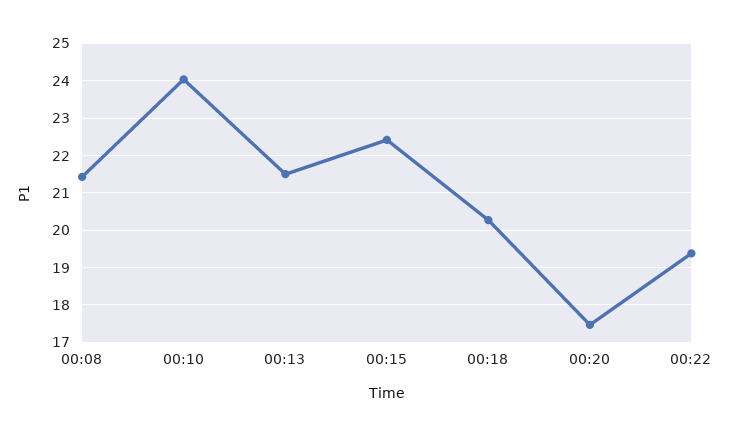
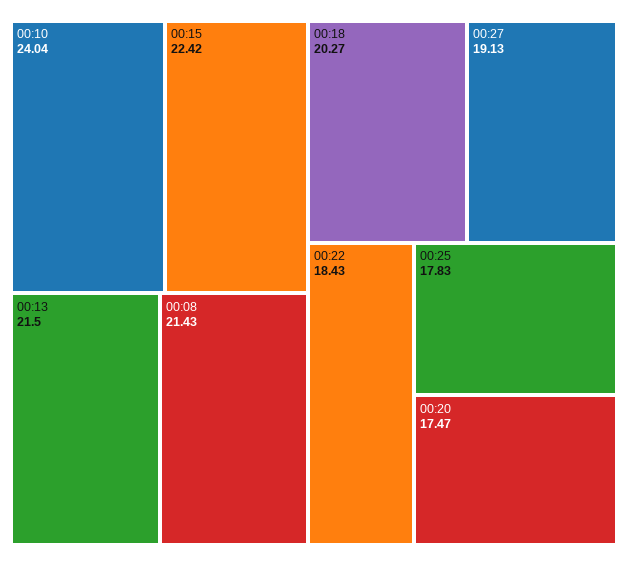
00:22: 19.4 -> 18.43
00:27: none -> 19.13
00:25: none -> 17.83

